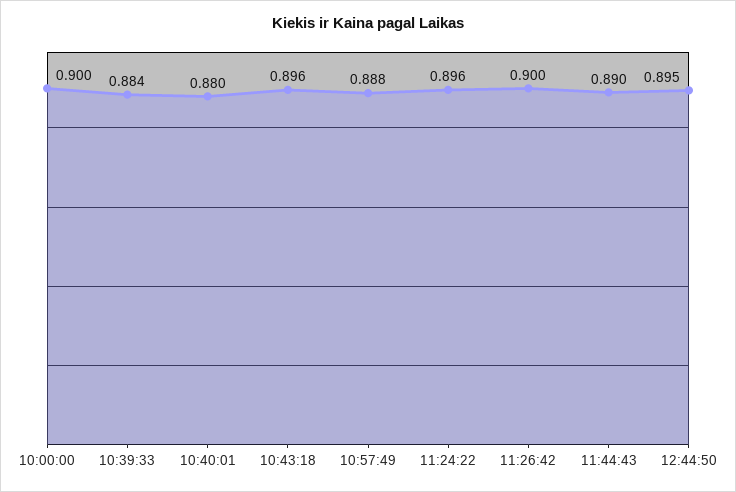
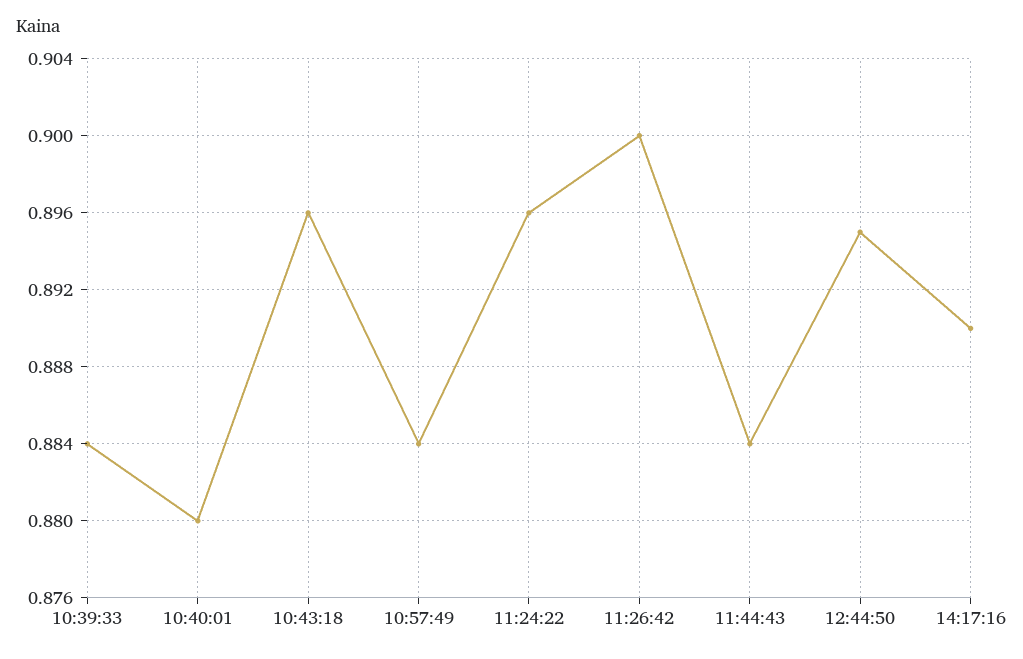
10:00:00: 0.9 -> none
10:57:49: 0.888 -> 0.884
11:44:43: 0.89 -> 0.884
14:17:16: none -> 0.89

